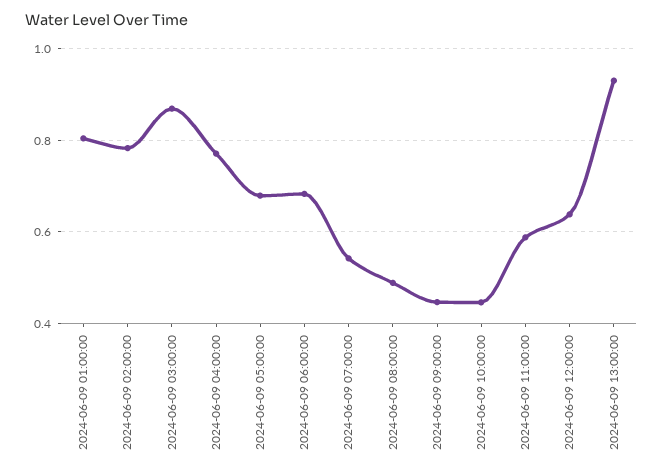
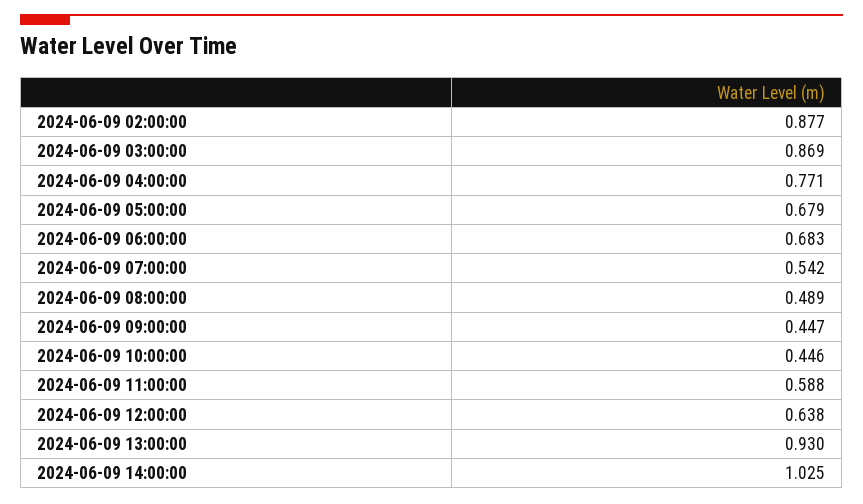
2024-06-09 01:00:00: 0.8 -> none
2024-06-09 02:00:00: 0.78 -> 0.877
2024-06-09 14:00:00: none -> 1.025

